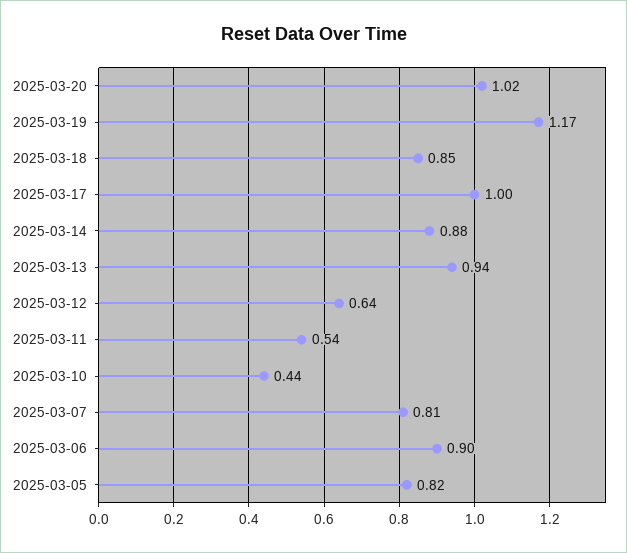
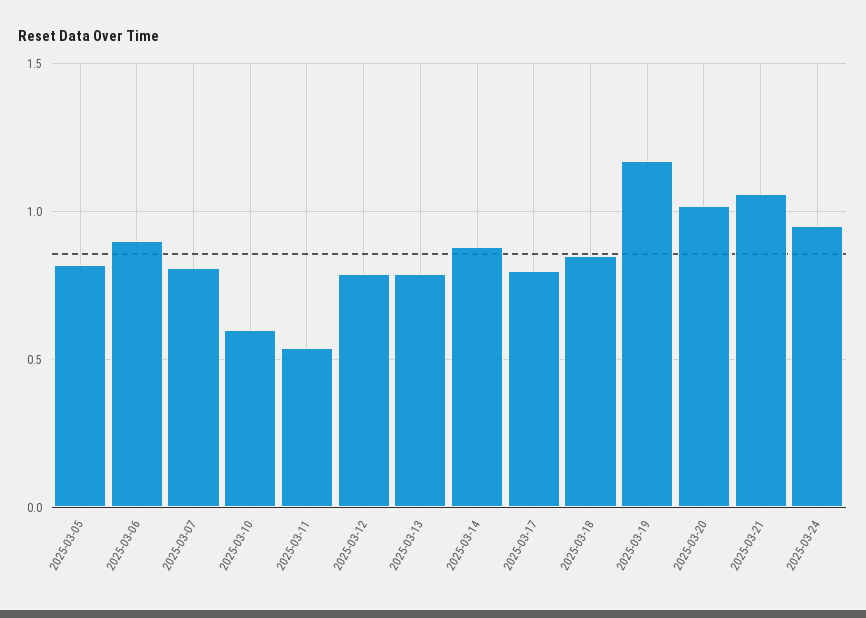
2025-03-17: 1 -> 0.8
2025-03-13: 0.94 -> 0.8
2025-03-12: 0.64 -> 0.8
2025-03-10: 0.44 -> 0.6
2025-03-21: none -> 1.05
2025-03-24: none -> 0.95

